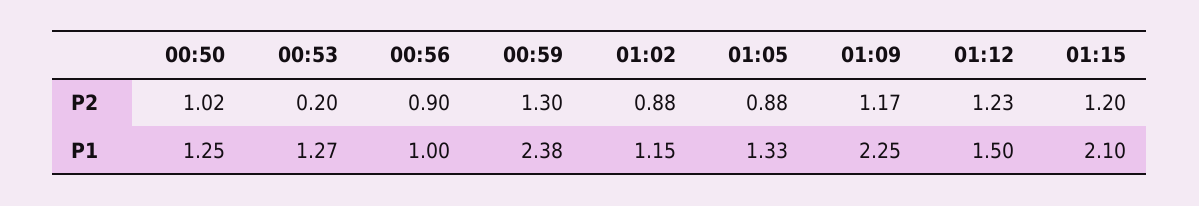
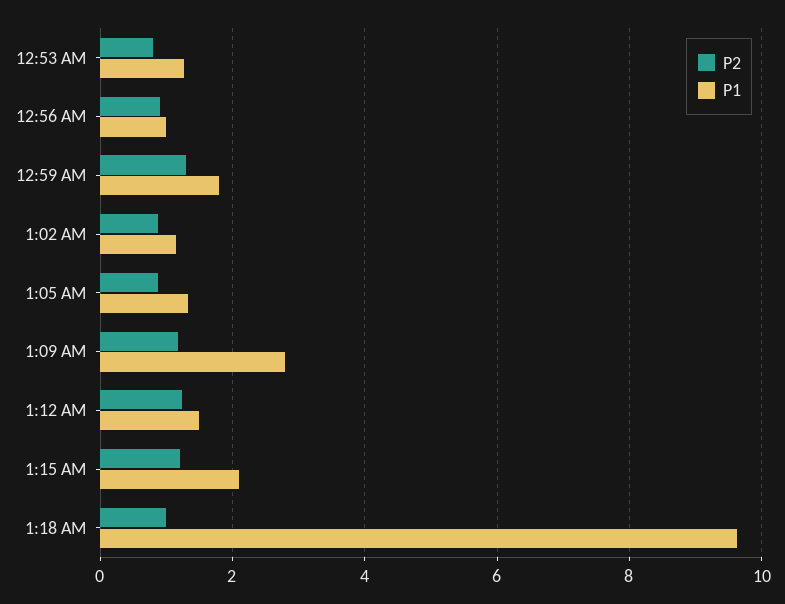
P2, 00:50: 1.02 -> none
P2, 00:53: 0.2 -> 0.8
P1, 00:50: 1.25 -> none
P1, 00:59: 2.38 -> 1.8
P1, 01:09: 2.25 -> 2.8
P2, 1:18 AM: none -> 1
P1, 1:18 AM: none -> 9.6

